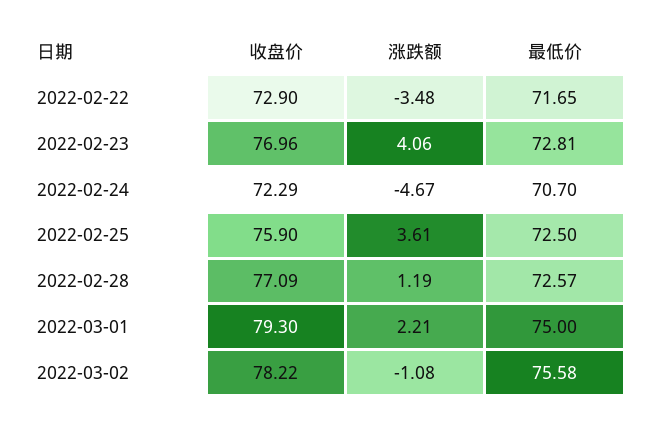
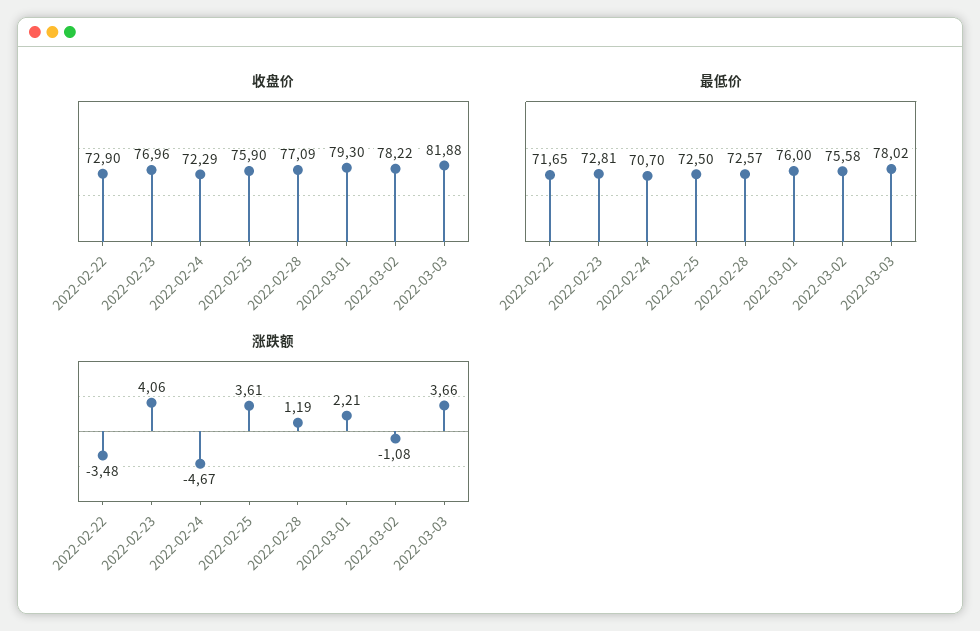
最低价, 2022-03-01: 75 -> 76
收盘价, 2022-03-03: none -> 81.88
最低价, 2022-03-03: none -> 78.02
涨跌额, 2022-03-03: none -> 3.66

